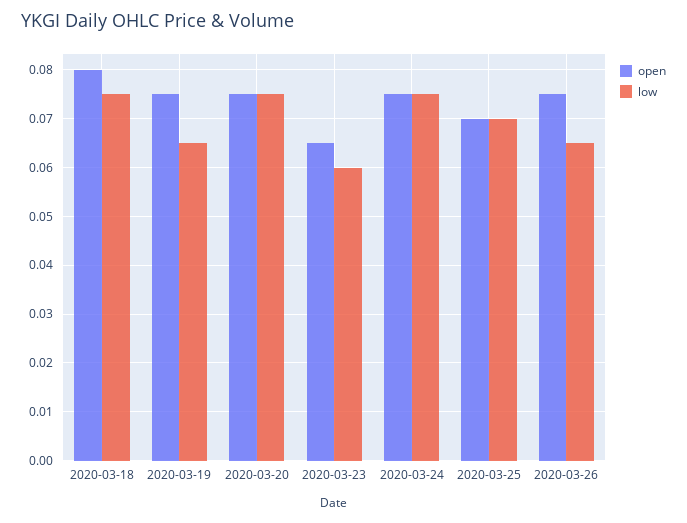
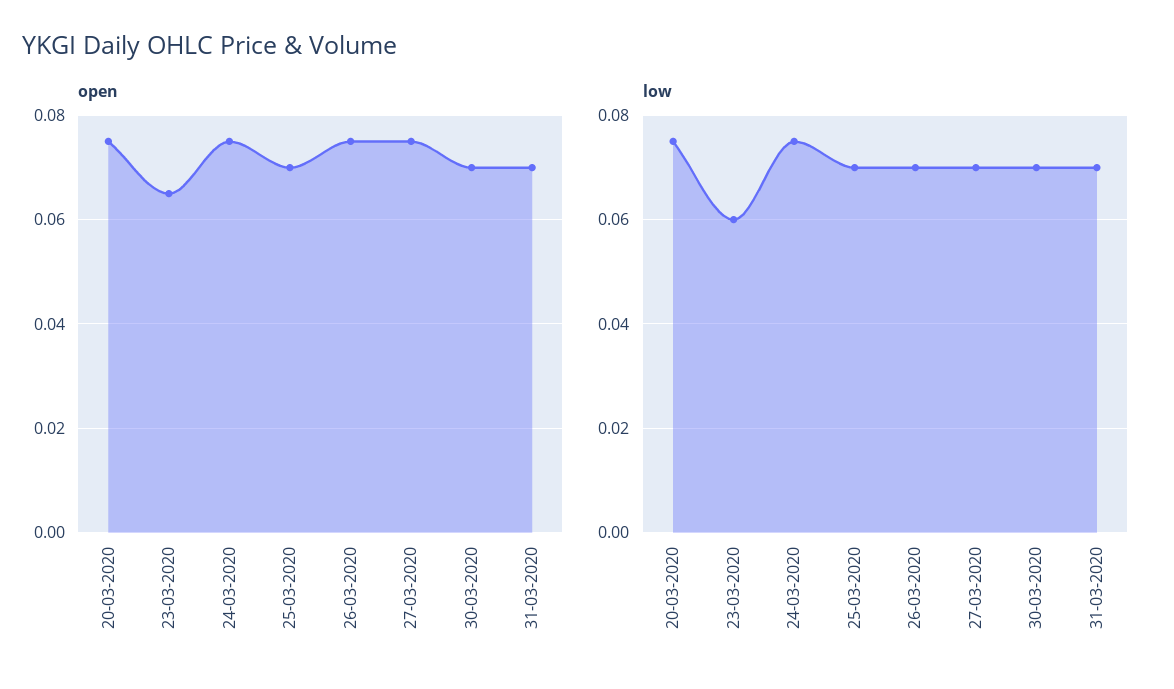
open, 2020-03-18: 0.08 -> none
low, 2020-03-18: 0.075 -> none
open, 2020-03-19: 0.075 -> none
low, 2020-03-19: 0.065 -> none
low, 2020-03-26: 0.065 -> 0.07
open, 27-03-2020: none -> 0.075
open, 30-03-2020: none -> 0.07
open, 31-03-2020: none -> 0.07
low, 27-03-2020: none -> 0.07
low, 30-03-2020: none -> 0.07
low, 31-03-2020: none -> 0.07

